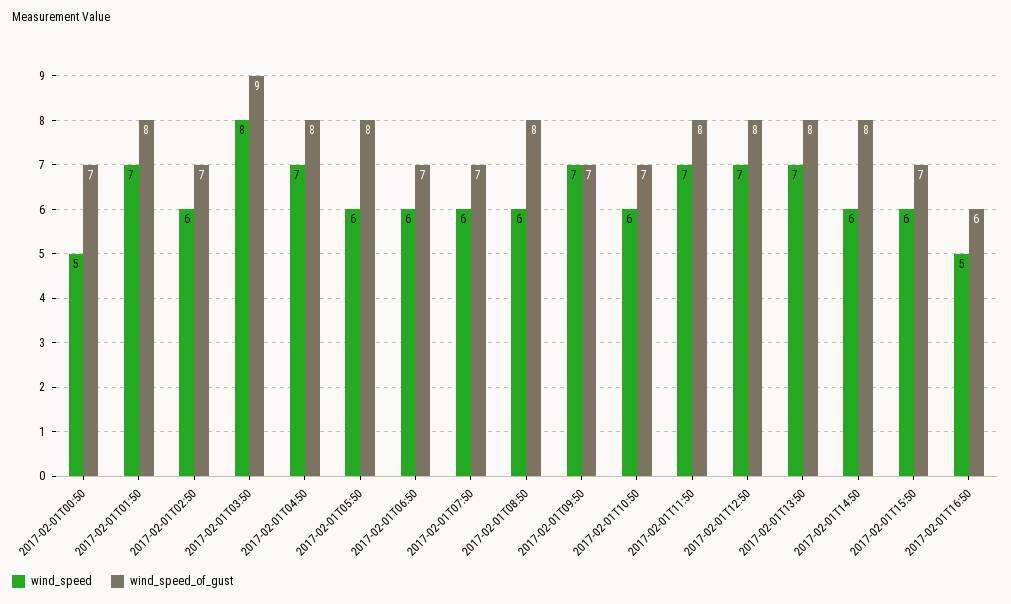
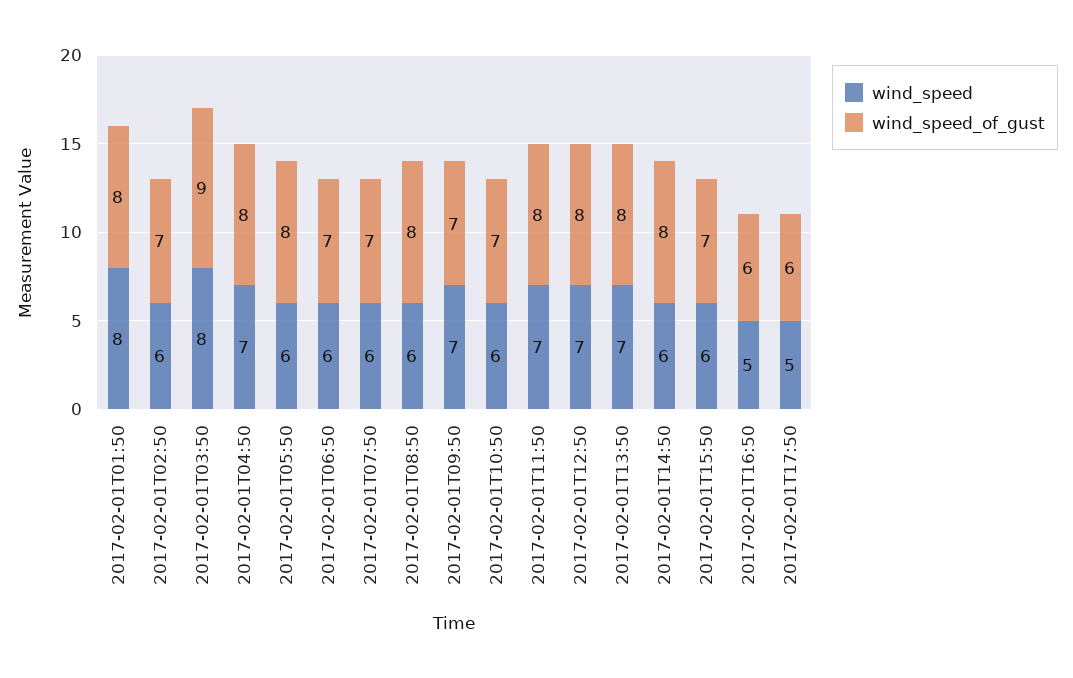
wind_speed, 2017-02-01T00:50: 5 -> none
wind_speed_of_gust, 2017-02-01T00:50: 7 -> none
wind_speed, 2017-02-01T01:50: 7 -> 8
wind_speed, 2017-02-01T17:50: none -> 5
wind_speed_of_gust, 2017-02-01T17:50: none -> 6

